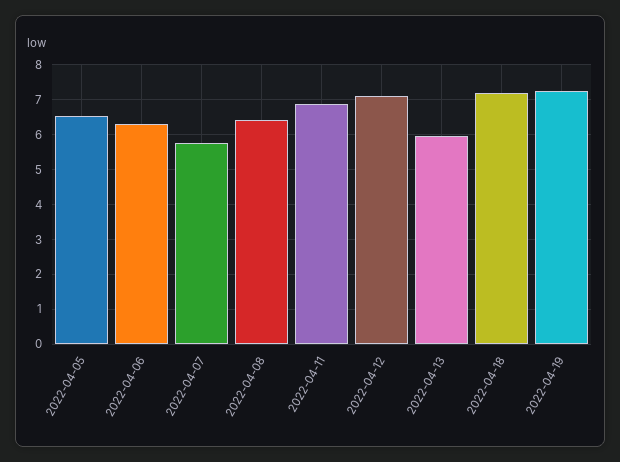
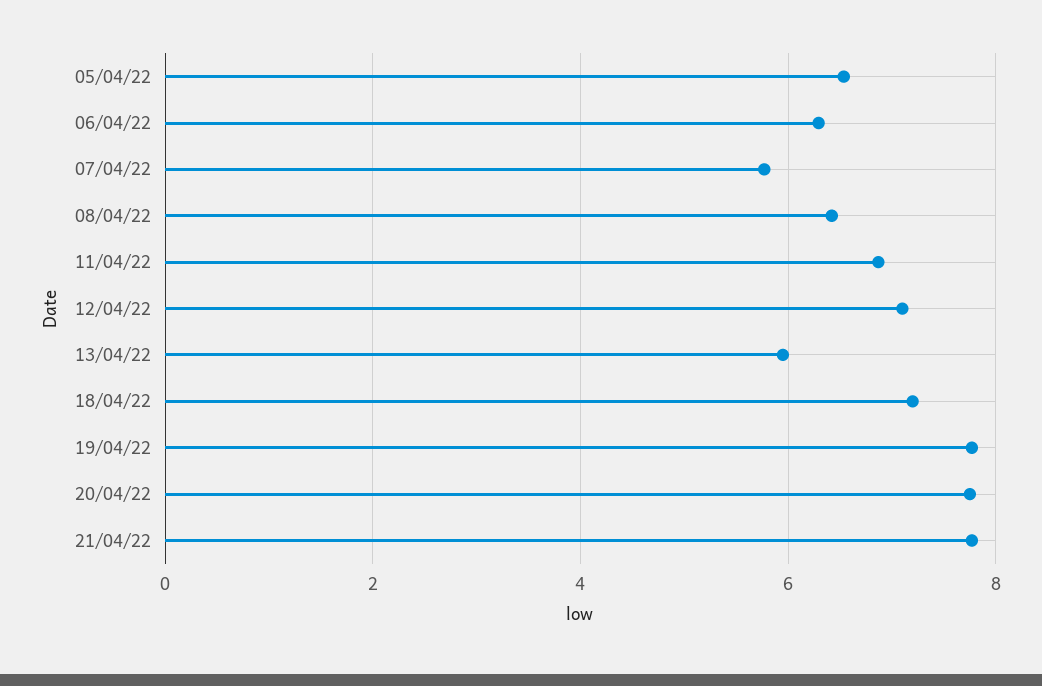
2022-04-19: 7.2 -> 7.8
20/04/22: none -> 7.8
21/04/22: none -> 7.8

